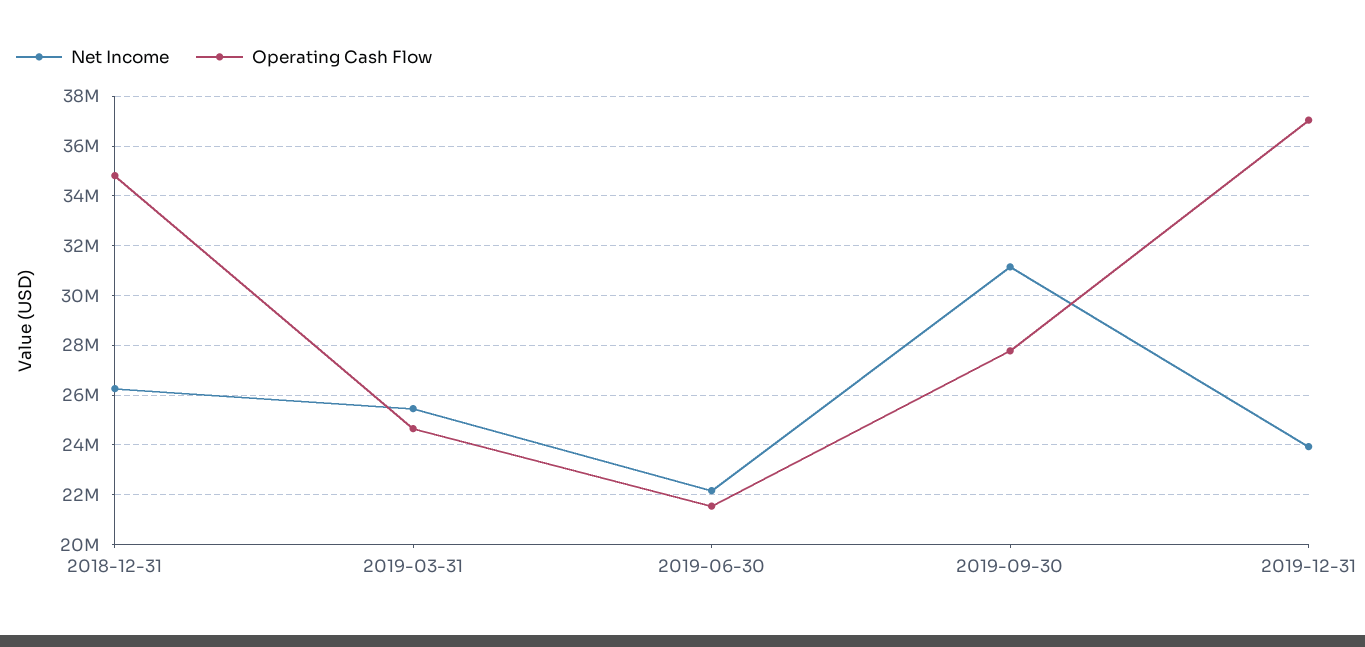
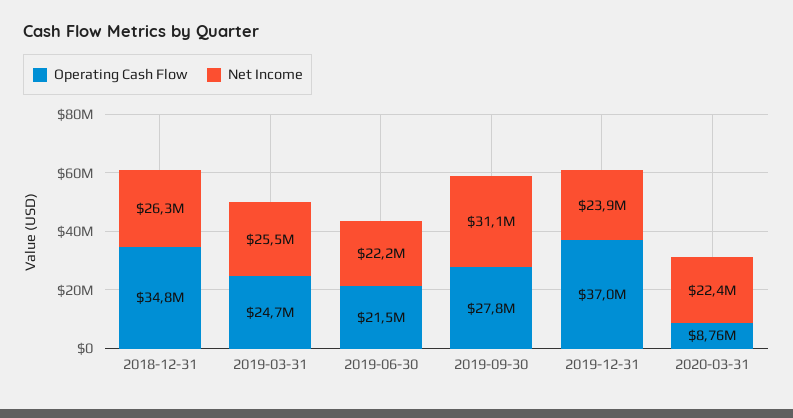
Operating Cash Flow, 2020-03-31: none -> 8760000
Net Income, 2020-03-31: none -> 22400000

